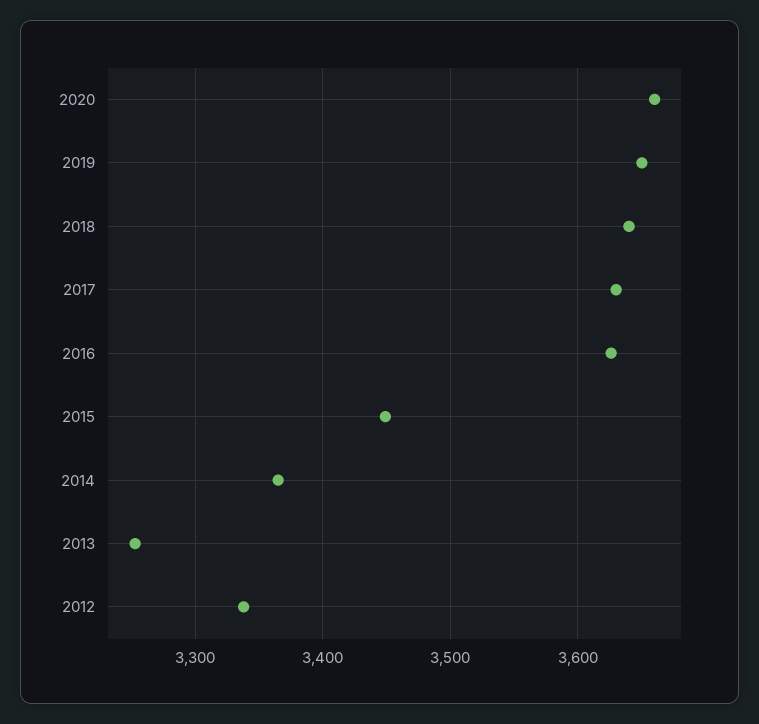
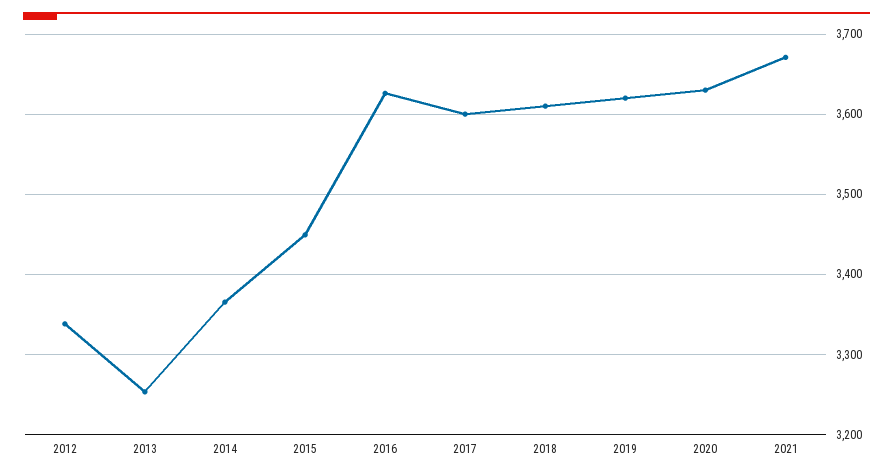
2020: 3660 -> 3630
2019: 3650 -> 3620
2018: 3640 -> 3610
2017: 3630 -> 3600
2021: none -> 3670

